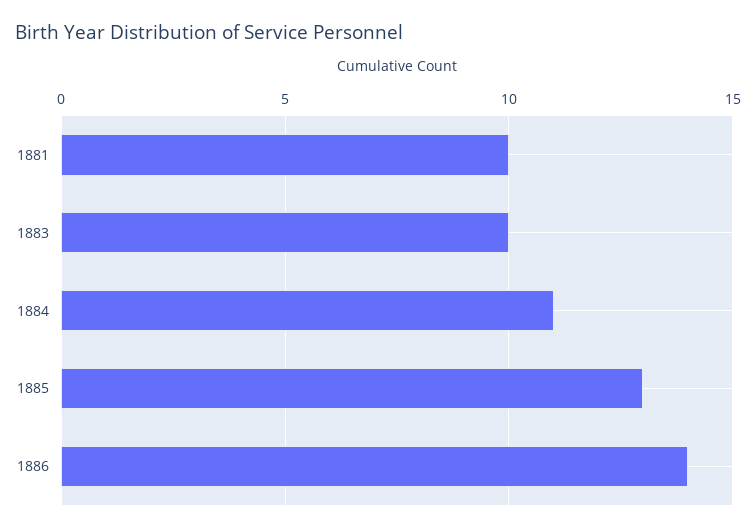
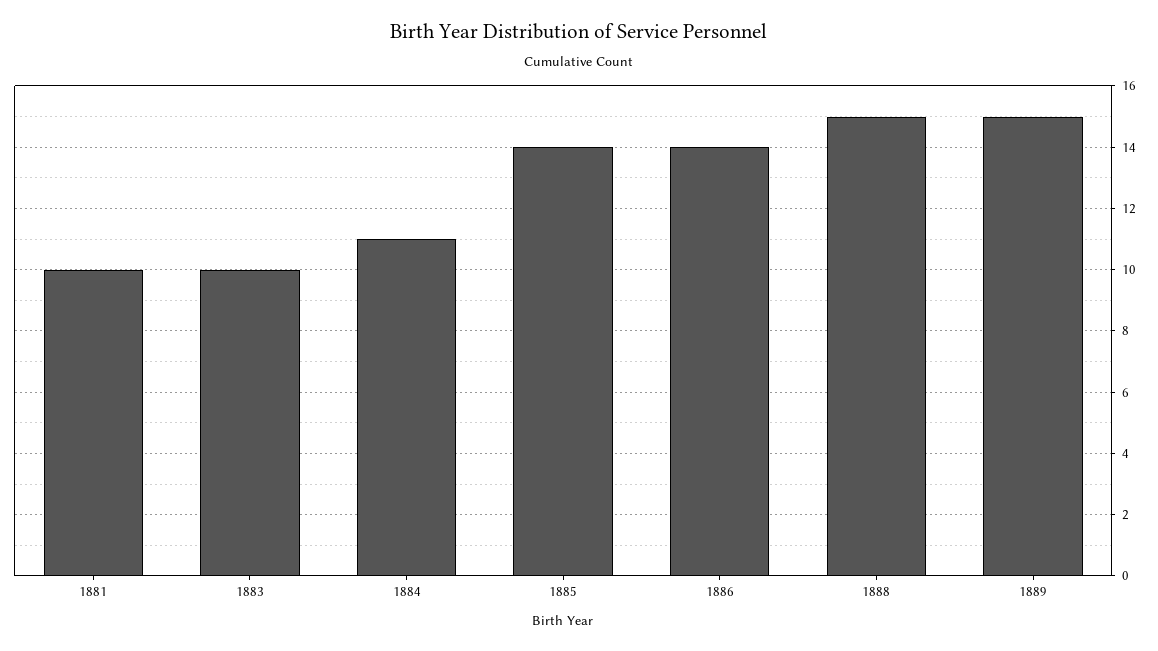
1885: 13 -> 14
1888: none -> 15
1889: none -> 15

